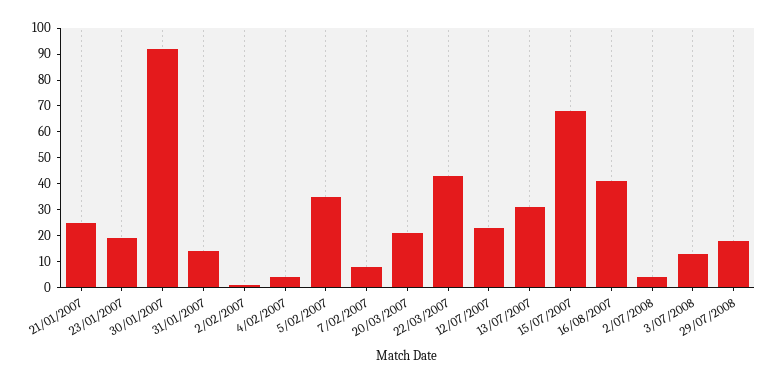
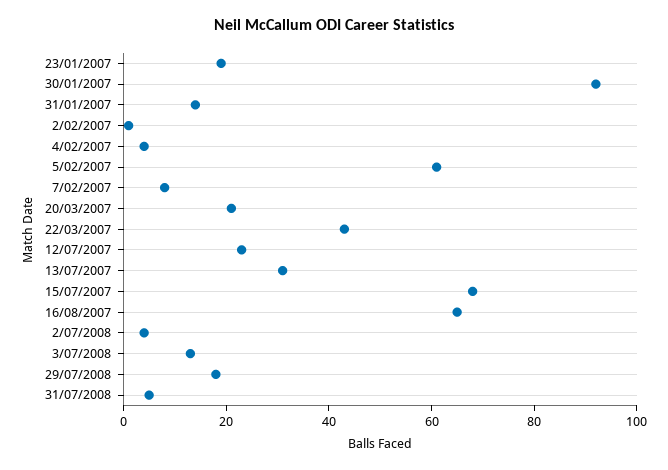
21/01/2007: 25 -> none
5/02/2007: 35 -> 60
16/08/2007: 40 -> 65
31/07/2008: none -> 5

